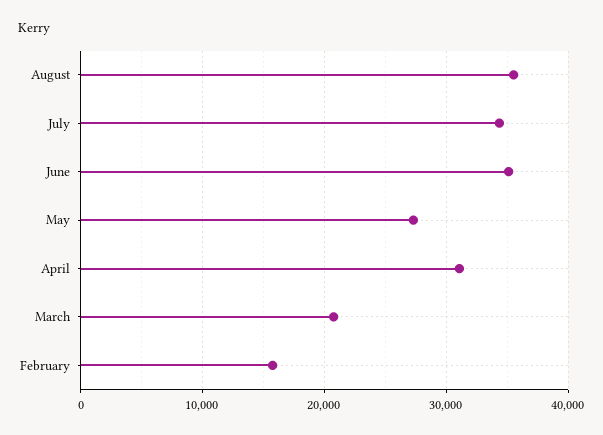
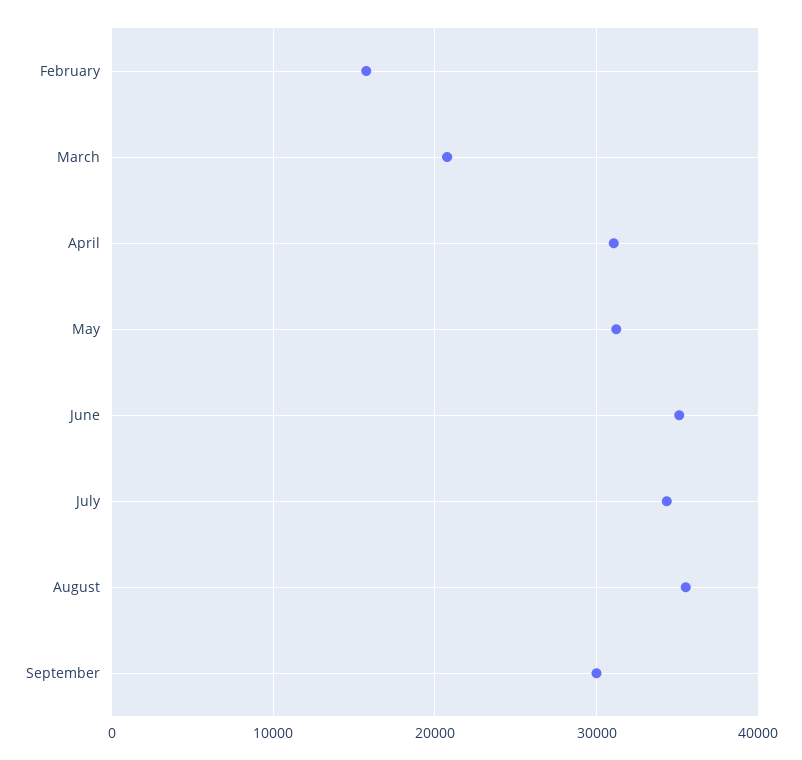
May: 27000 -> 31000
September: none -> 30000

